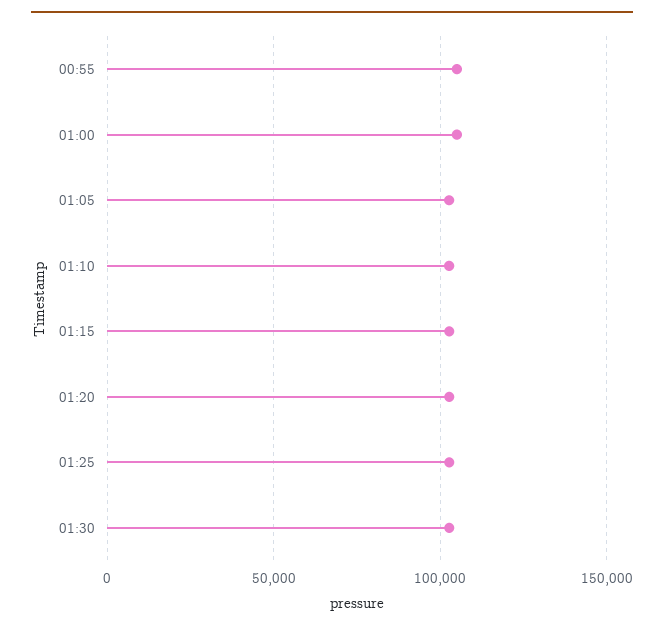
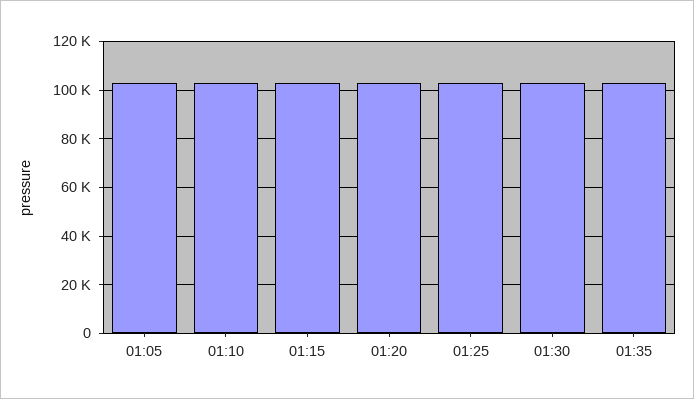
00:55: 105000 -> none
01:00: 105000 -> none
01:35: none -> 102500

